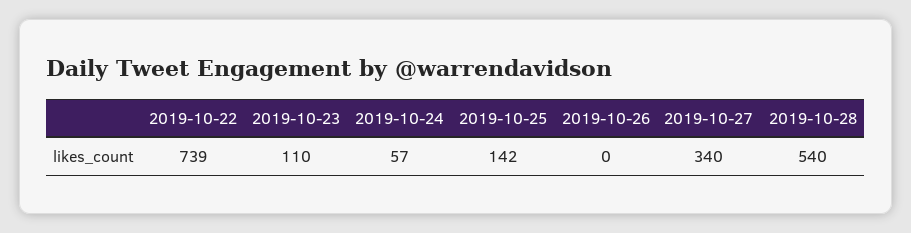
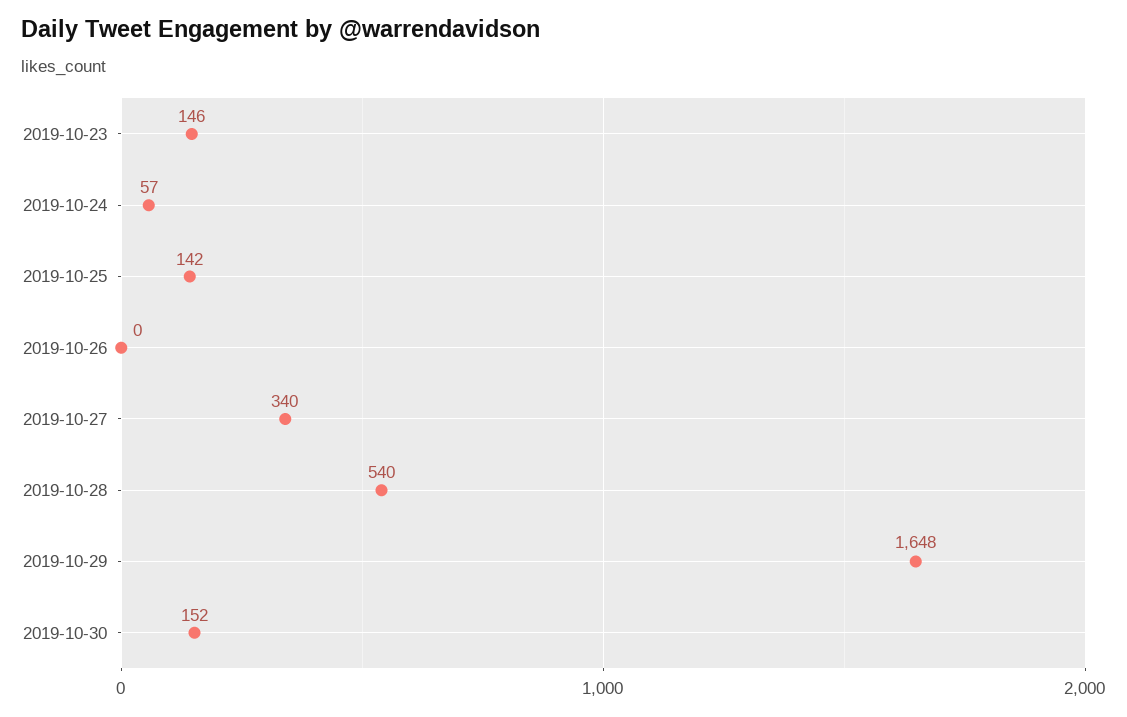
2019-10-22: 739 -> none
2019-10-23: 110 -> 146
2019-10-29: none -> 1648
2019-10-30: none -> 152

